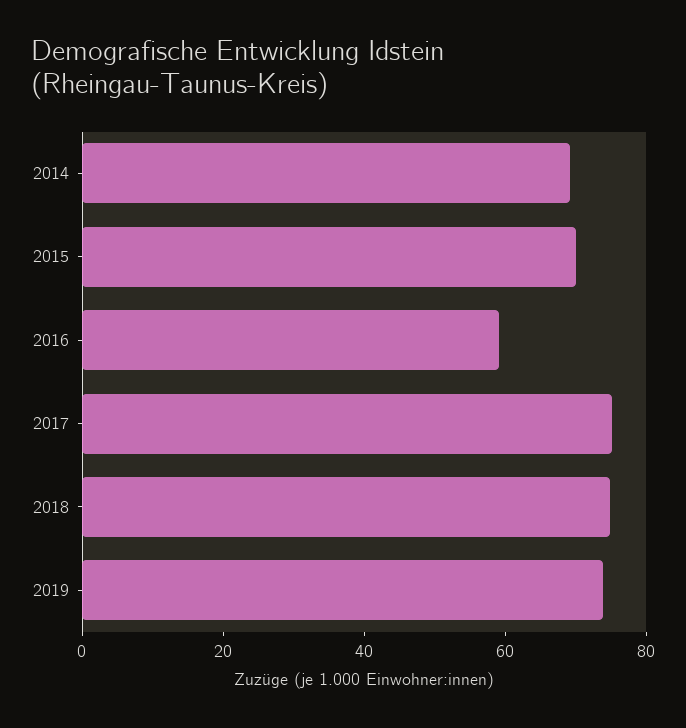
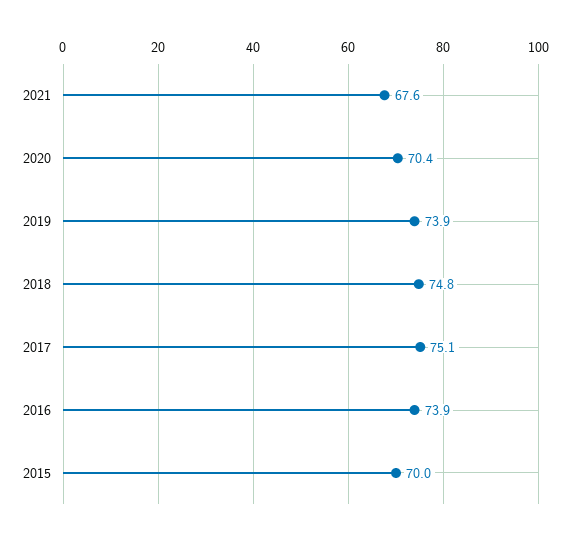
2014: 70 -> none
2016: 60 -> 73.9
2021: none -> 67.6
2020: none -> 70.4

